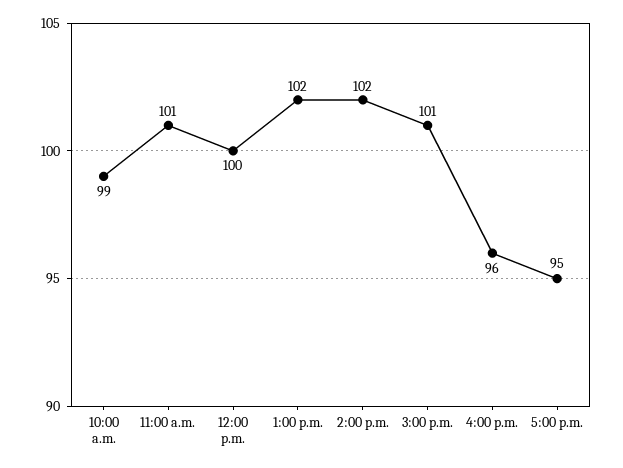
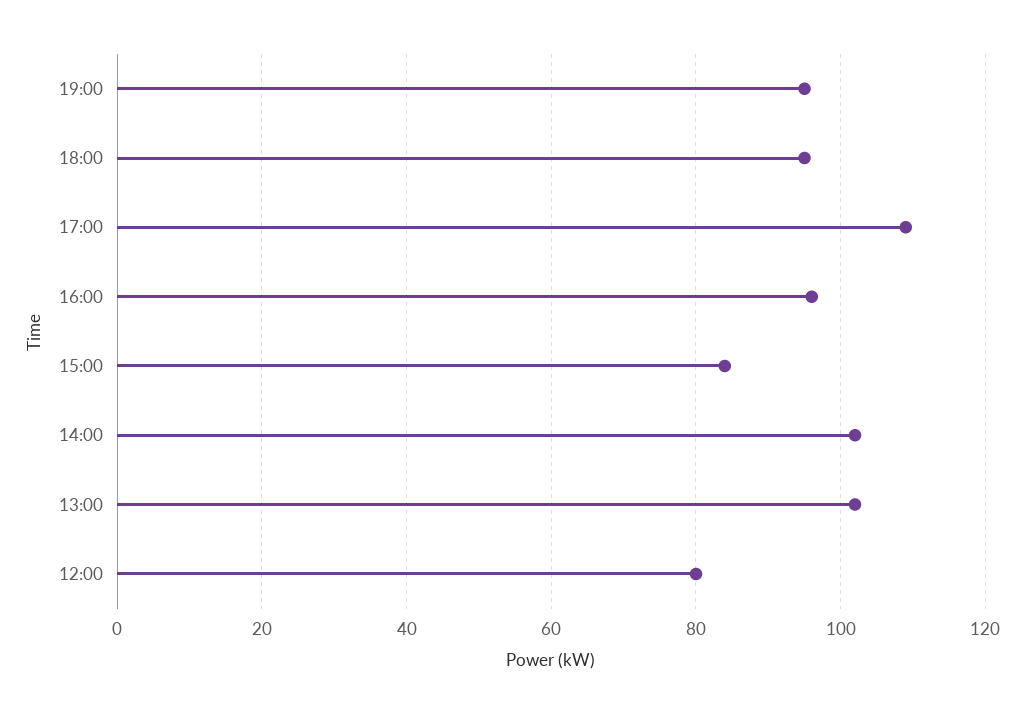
10:00 a.m.: 99 -> none
11:00 a.m.: 101 -> none
12:00 p.m.: 100 -> 80
3:00 p.m.: 101 -> 85
5:00 p.m.: 95 -> 110
19:00: none -> 95
18:00: none -> 95

